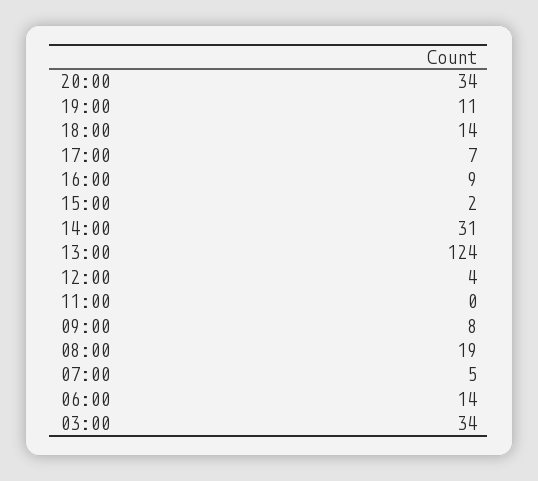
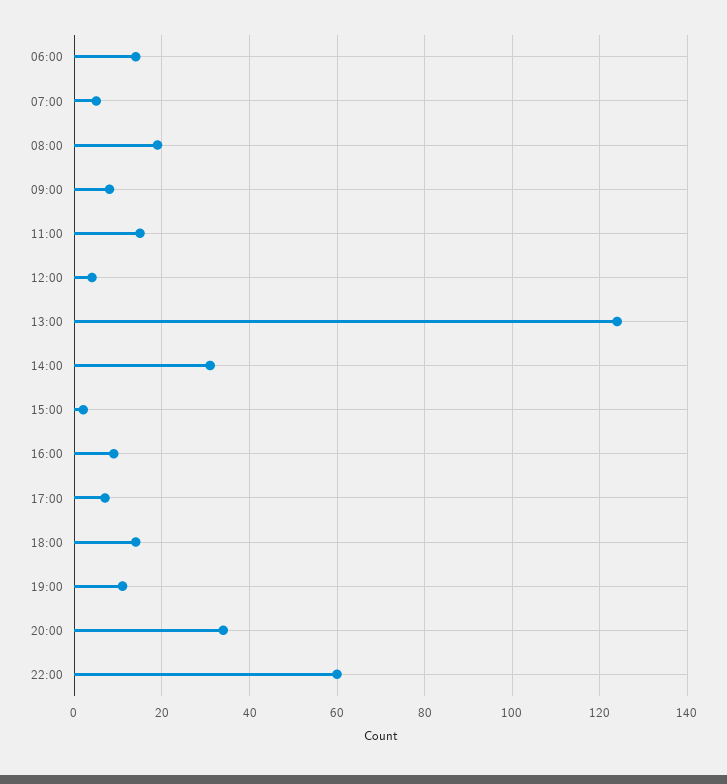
11:00: 0 -> 15
03:00: 34 -> none
22:00: none -> 60

